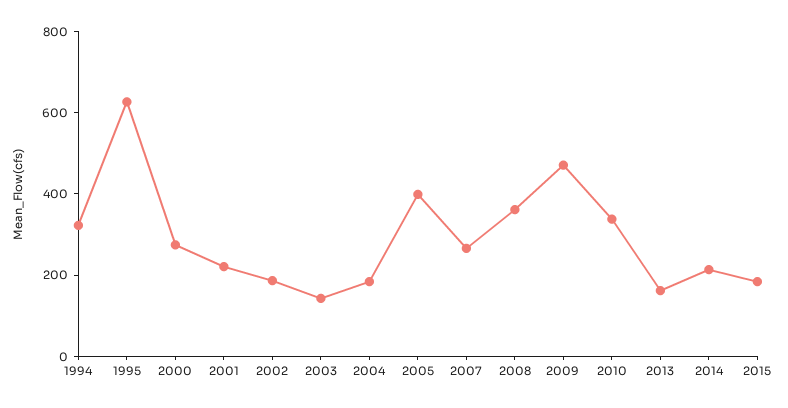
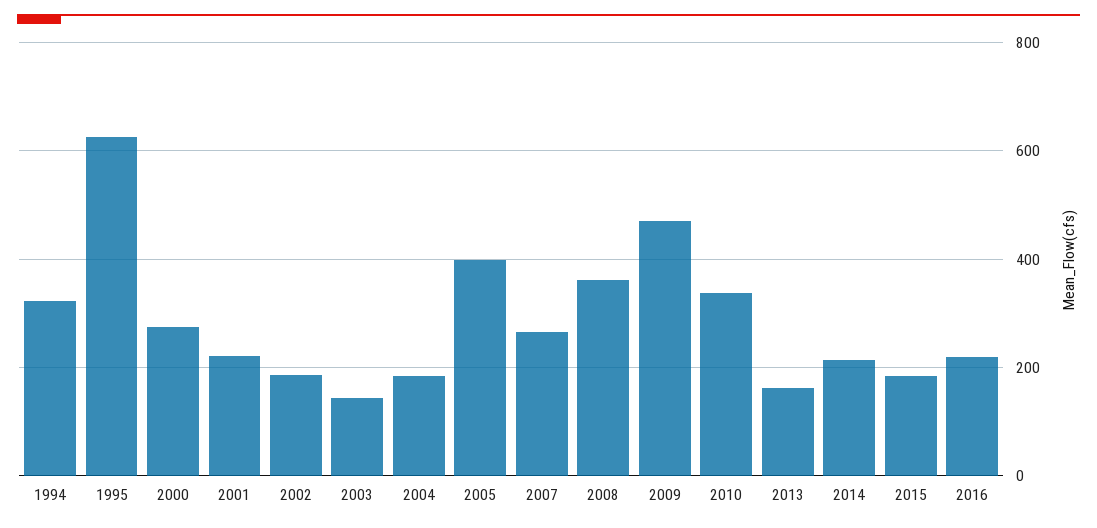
2016: none -> 220

